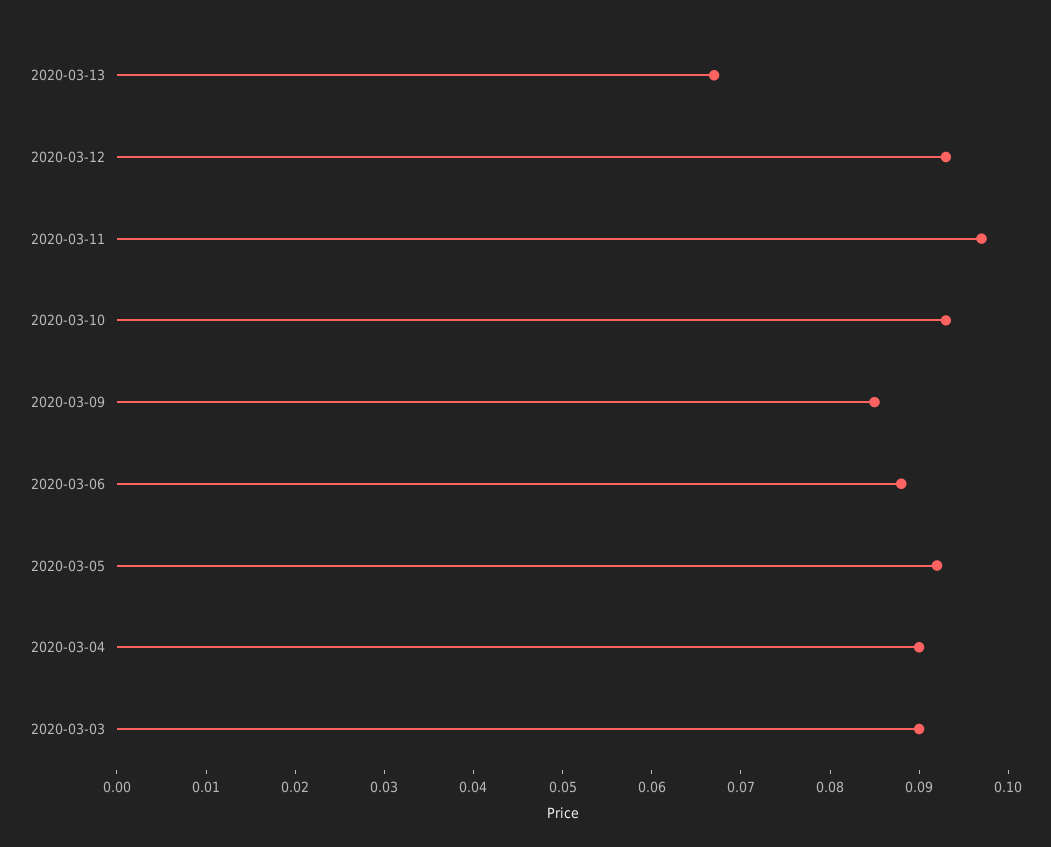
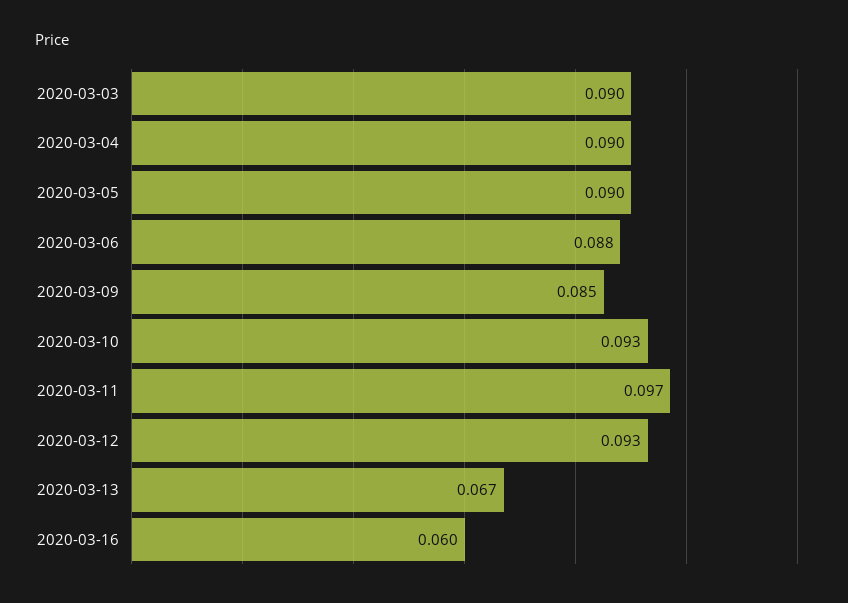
2020-03-05: 0.092 -> 0.09
2020-03-16: none -> 0.06

